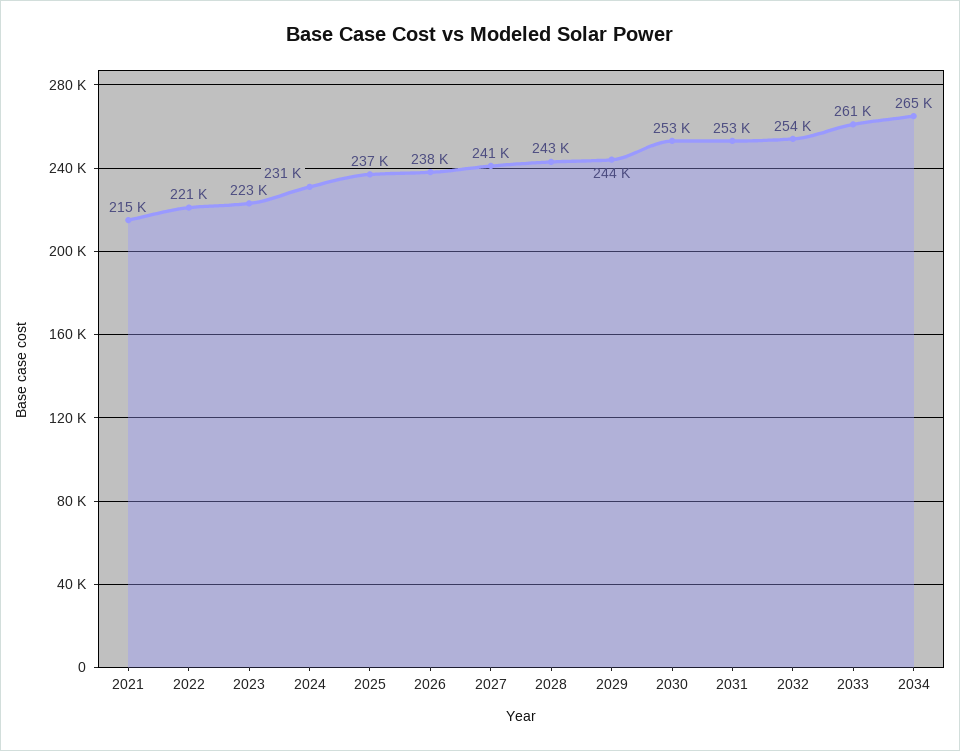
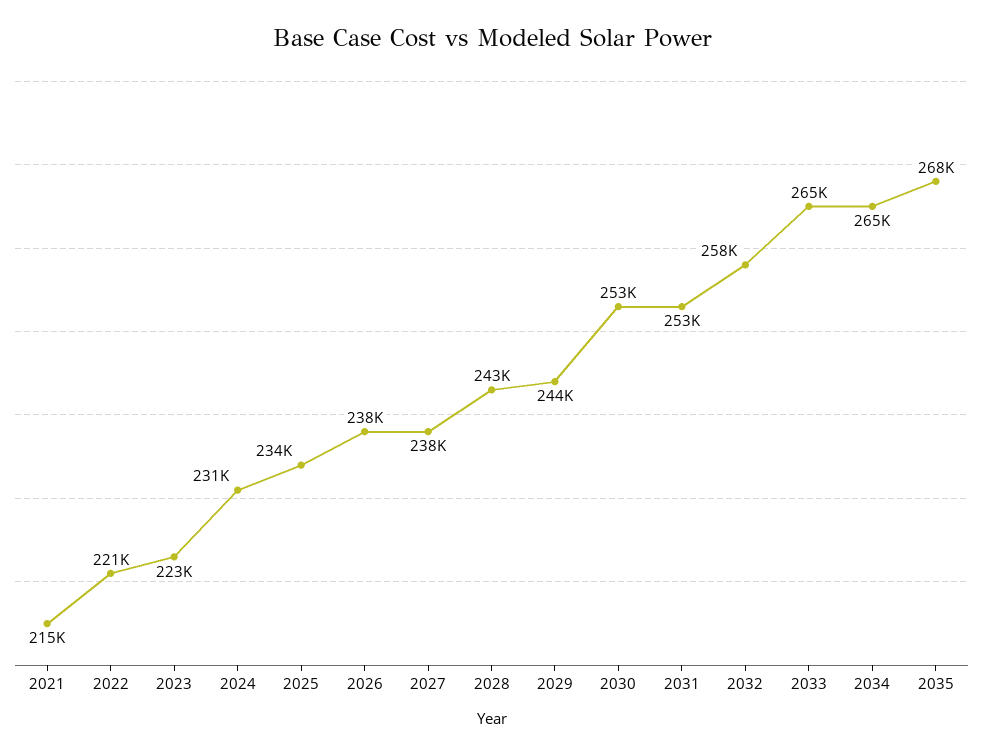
2025: 237000 -> 234000
2027: 241000 -> 238000
2032: 254000 -> 258000
2033: 261000 -> 265000
2035: none -> 268000

